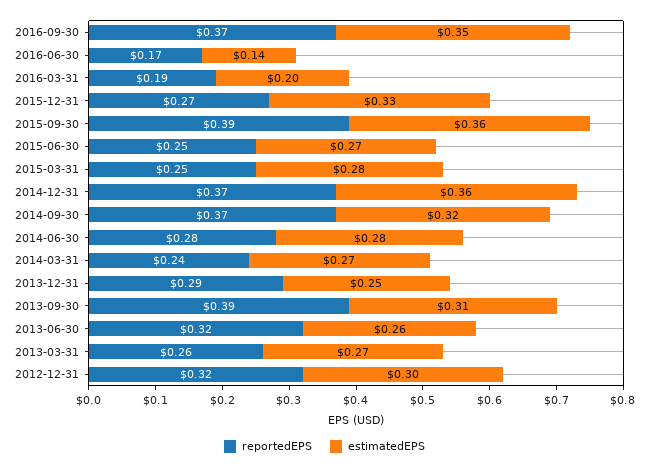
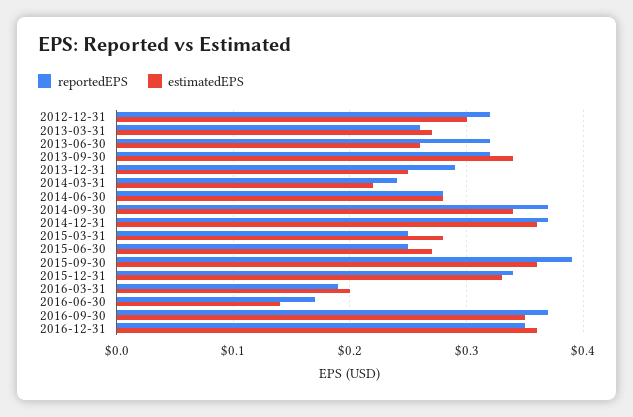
reportedEPS, 2015-12-31: 0.27 -> 0.34
estimatedEPS, 2014-09-30: 0.32 -> 0.34
estimatedEPS, 2014-03-31: 0.27 -> 0.22
reportedEPS, 2013-09-30: 0.39 -> 0.32
estimatedEPS, 2013-09-30: 0.31 -> 0.34
reportedEPS, 2016-12-31: none -> 0.35
estimatedEPS, 2016-12-31: none -> 0.36

